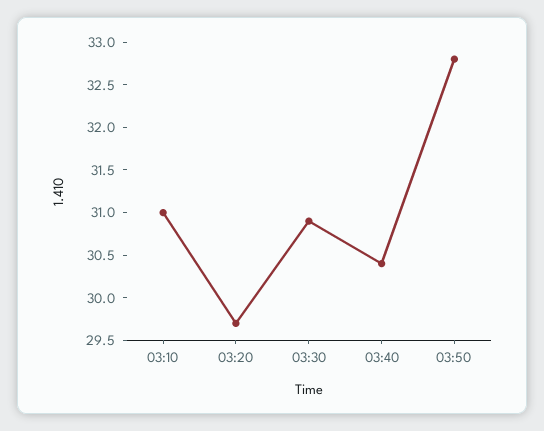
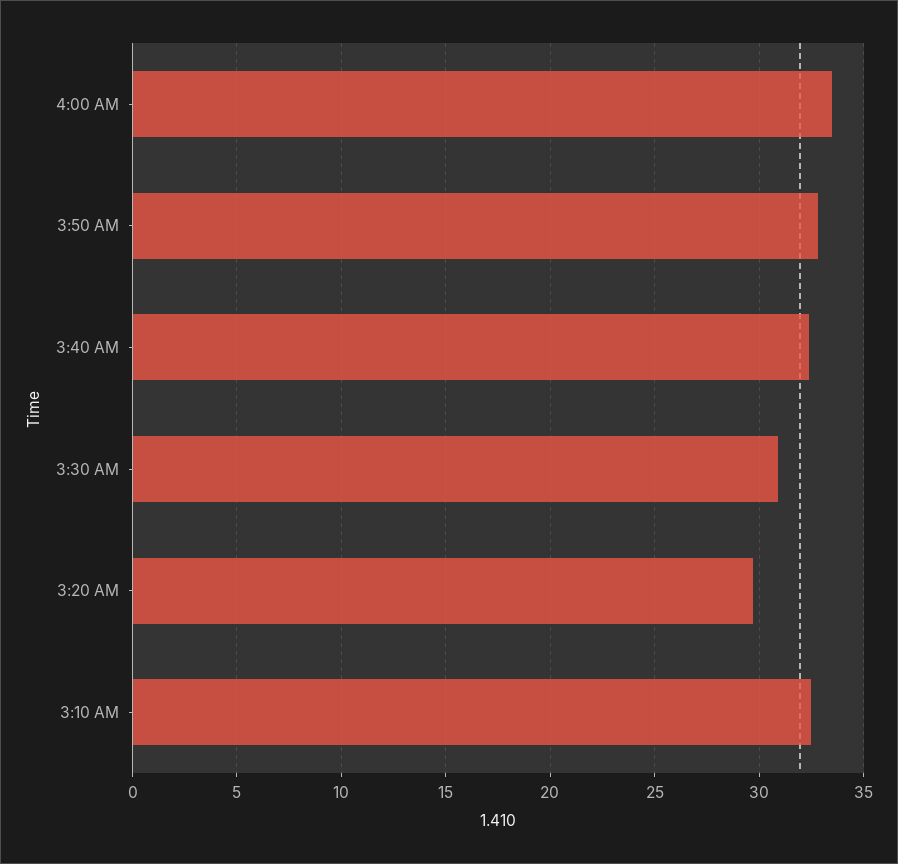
03:10: 31 -> 32.5
03:40: 30.4 -> 32.5
4:00 AM: none -> 33.5

